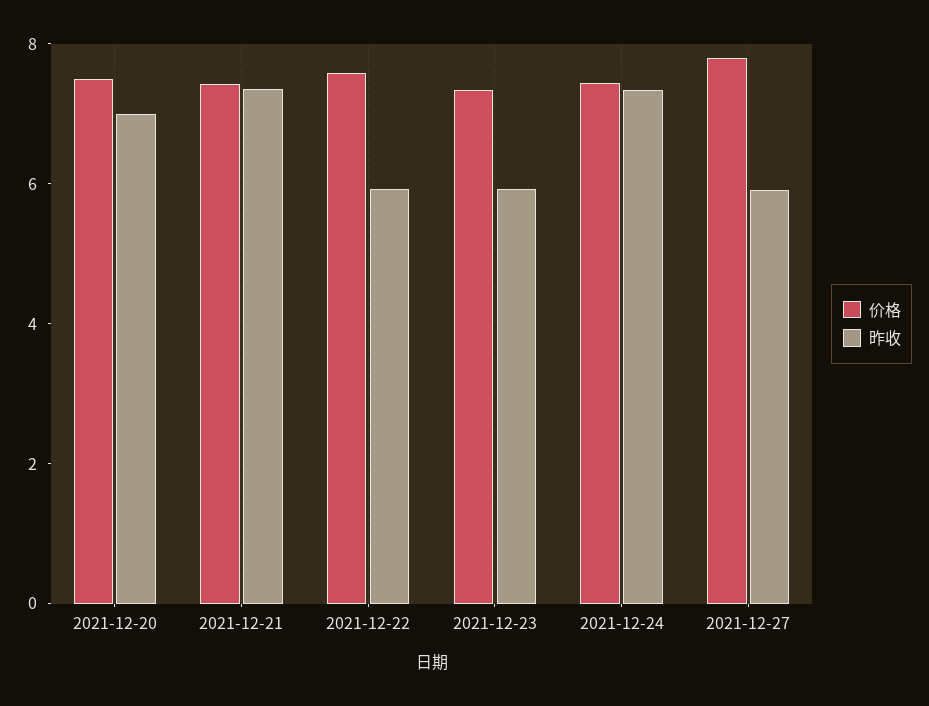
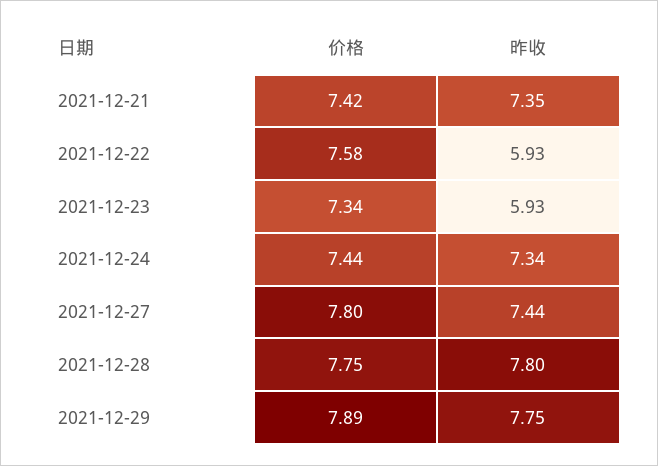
价格, 2021-12-20: 7.5 -> none
昨收, 2021-12-20: 7 -> none
昨收, 2021-12-27: 6 -> 7.44
价格, 2021-12-28: none -> 7.75
昨收, 2021-12-28: none -> 7.8
价格, 2021-12-29: none -> 7.89
昨收, 2021-12-29: none -> 7.75

